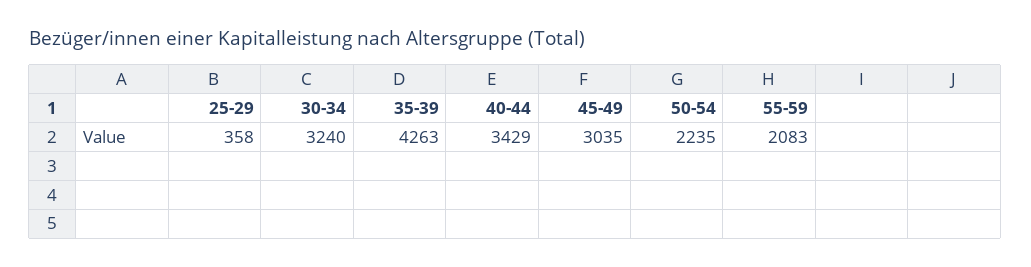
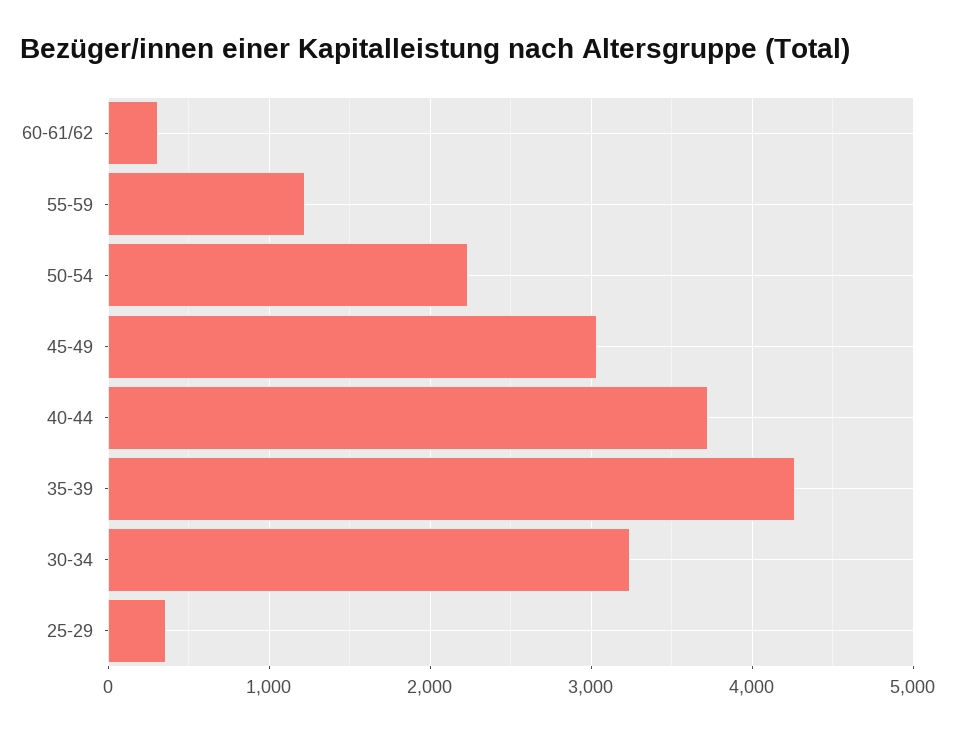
40-44: 3429 -> 3700
55-59: 2083 -> 1200
60-61/62: none -> 300

